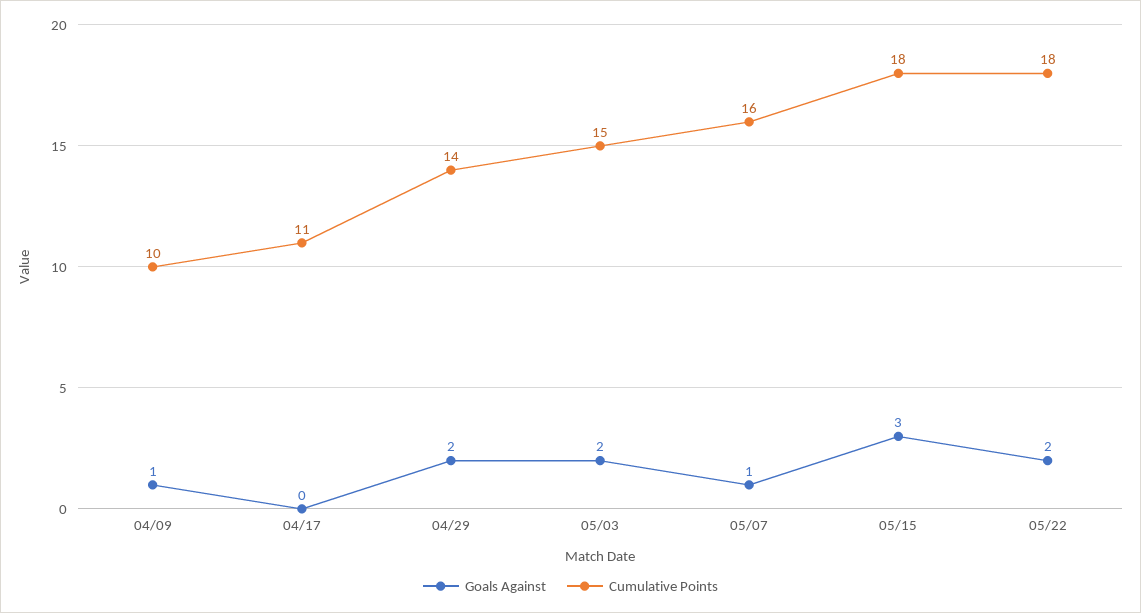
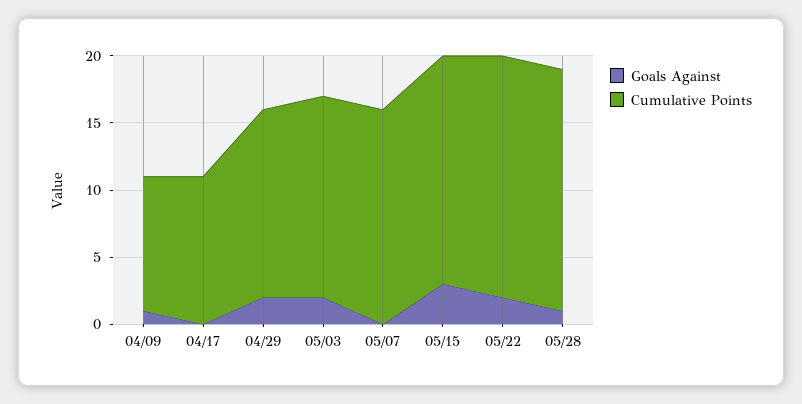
Goals Against, 05/07: 1 -> 0
Cumulative Points, 05/15: 18 -> 17
Goals Against, 05/28: none -> 1
Cumulative Points, 05/28: none -> 18

